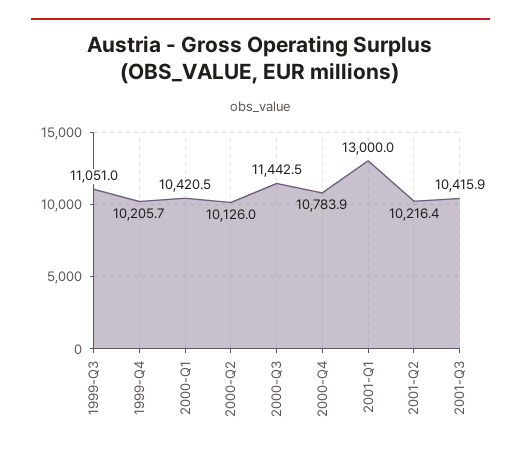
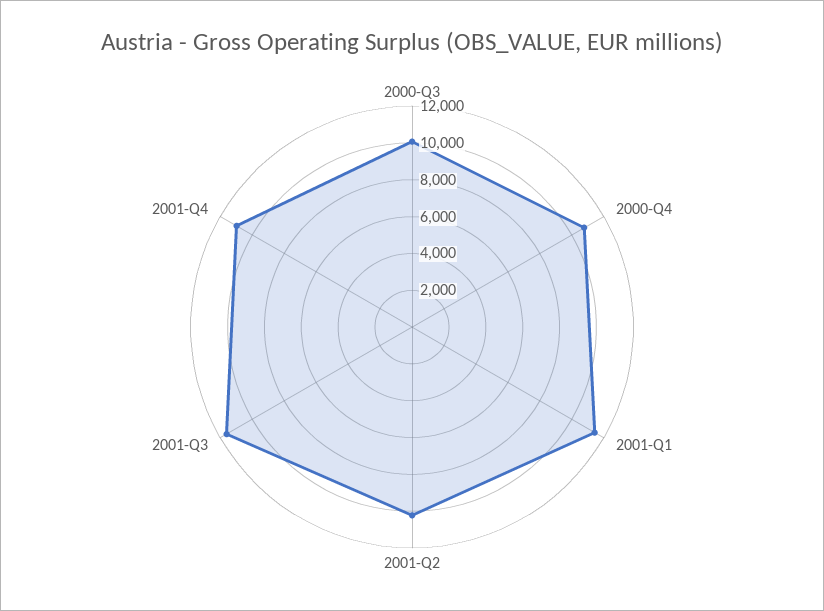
1999-Q3: 11051 -> none
1999-Q4: 10205.7 -> none
2000-Q1: 10420.5 -> none
2000-Q2: 10126 -> none
2000-Q3: 11442.5 -> 10000
2001-Q1: 13000 -> 11500
2001-Q3: 10415.9 -> 11500
2001-Q4: none -> 11000

